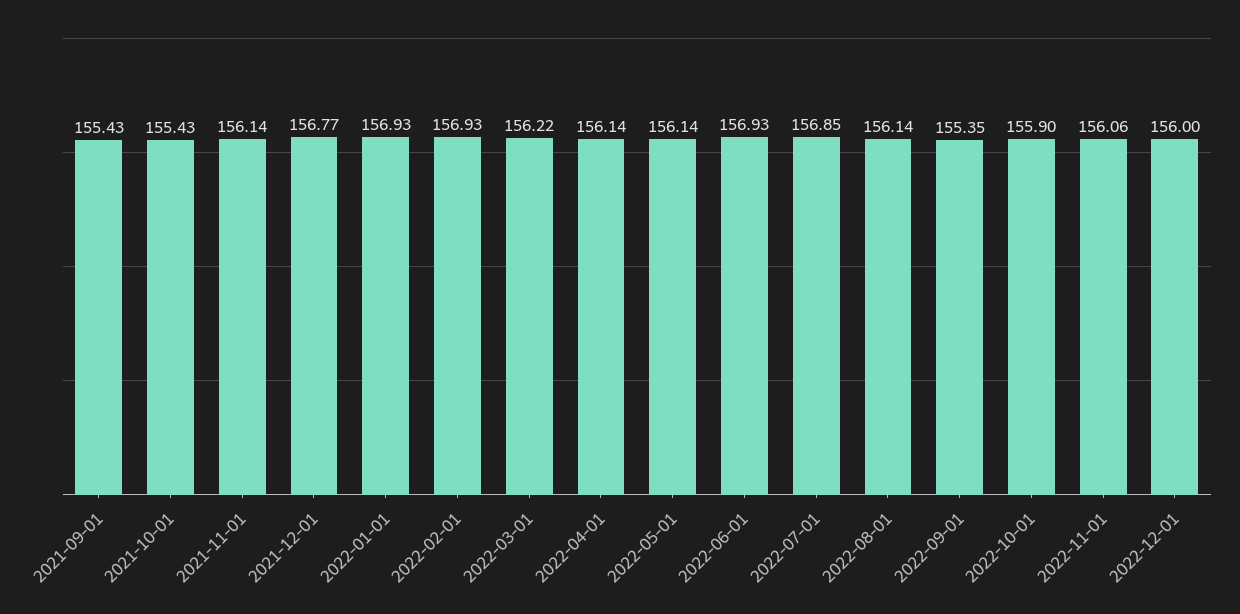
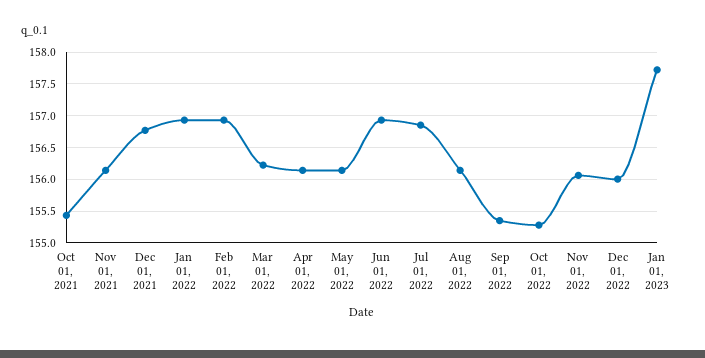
2021-09-01: 155.43 -> none
2022-10-01: 155.9 -> 155.3
Jan 01, 2023: none -> 157.7

